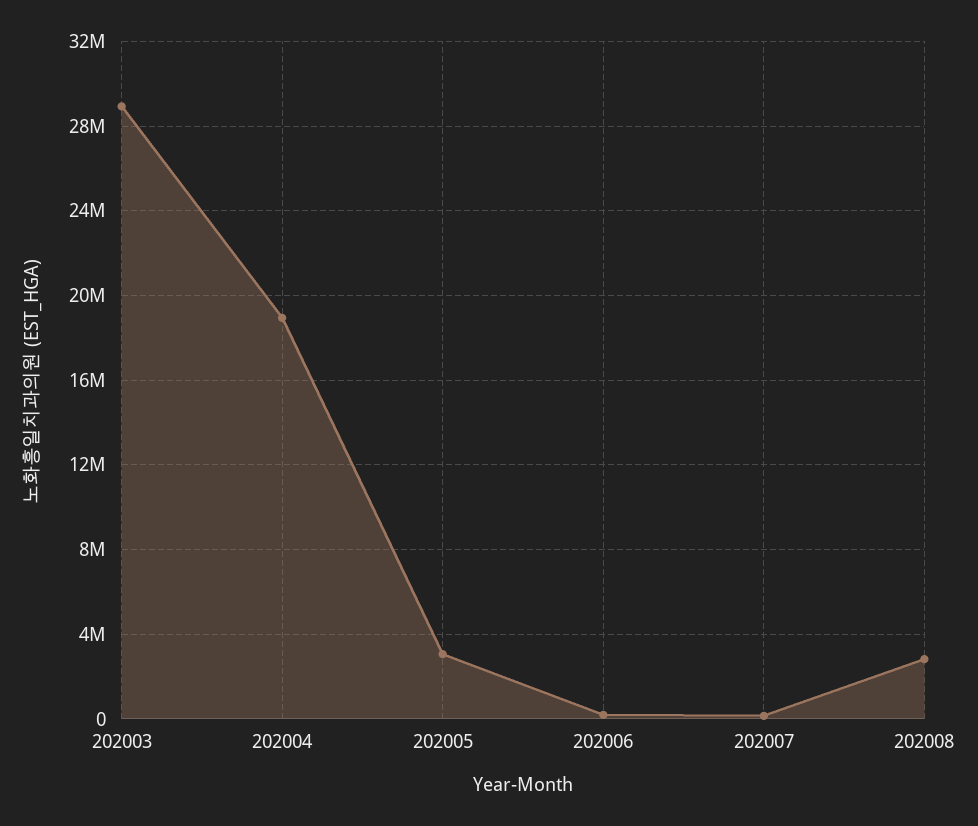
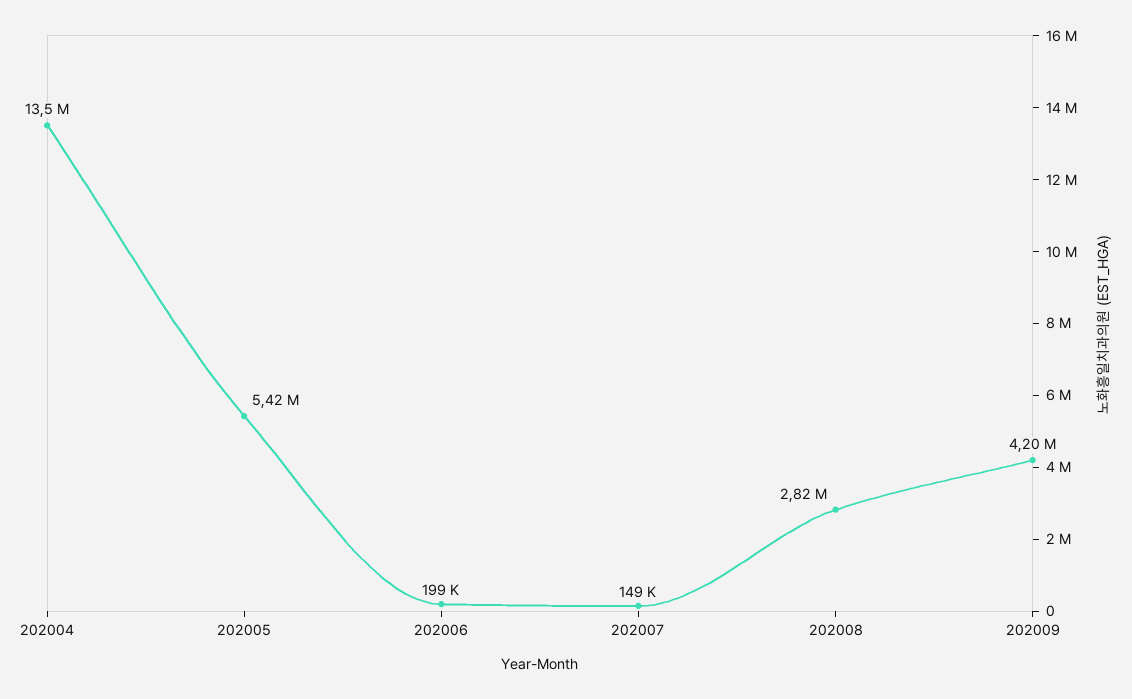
202003: 29000000 -> none
202004: 19000000 -> 13500000
202005: 3000000 -> 5420000
202009: none -> 4200000

